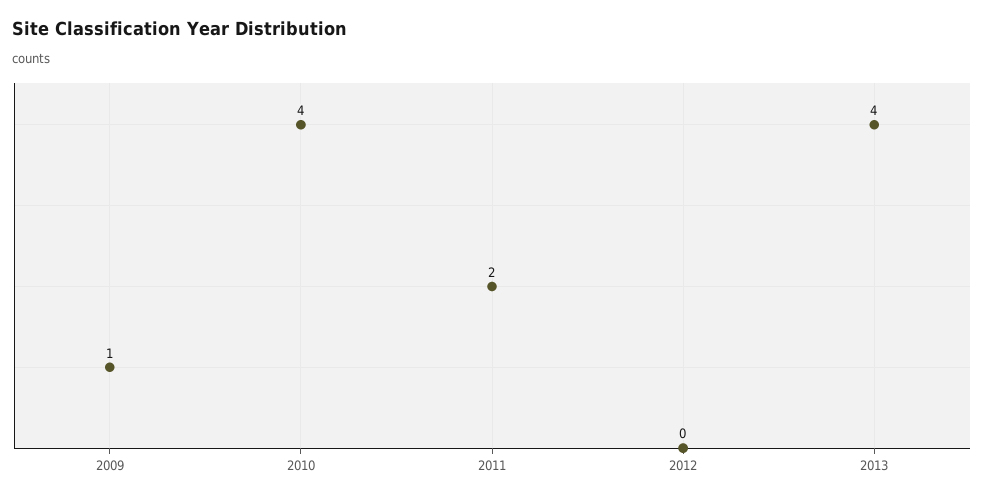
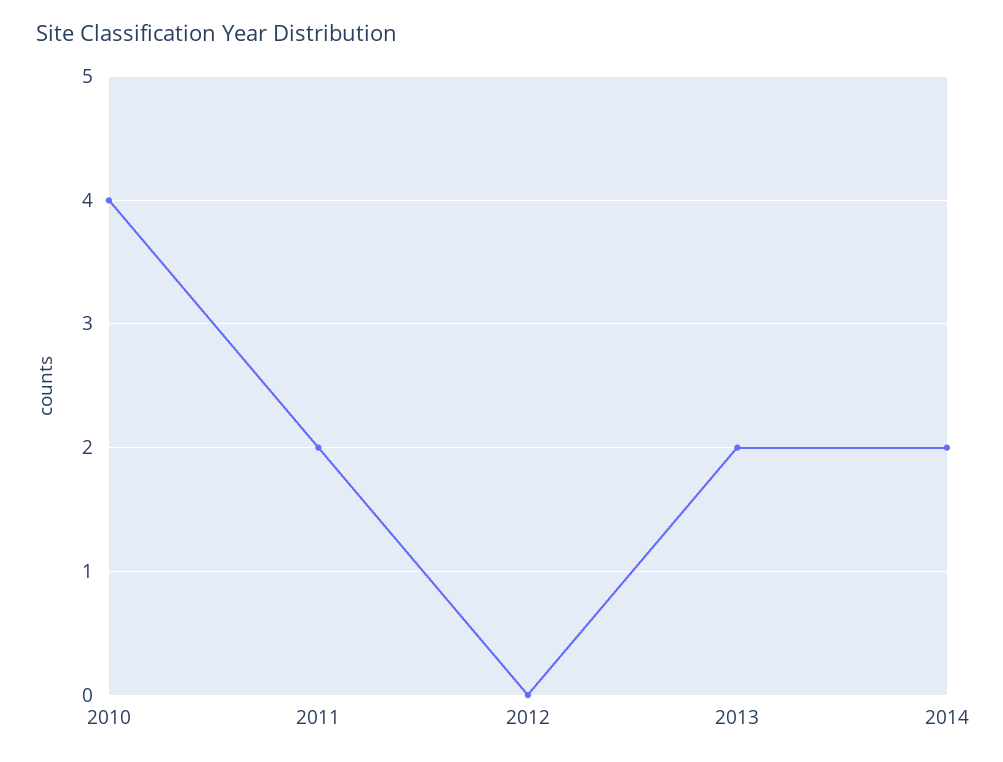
2009: 1 -> none
2013: 4 -> 2
2014: none -> 2

